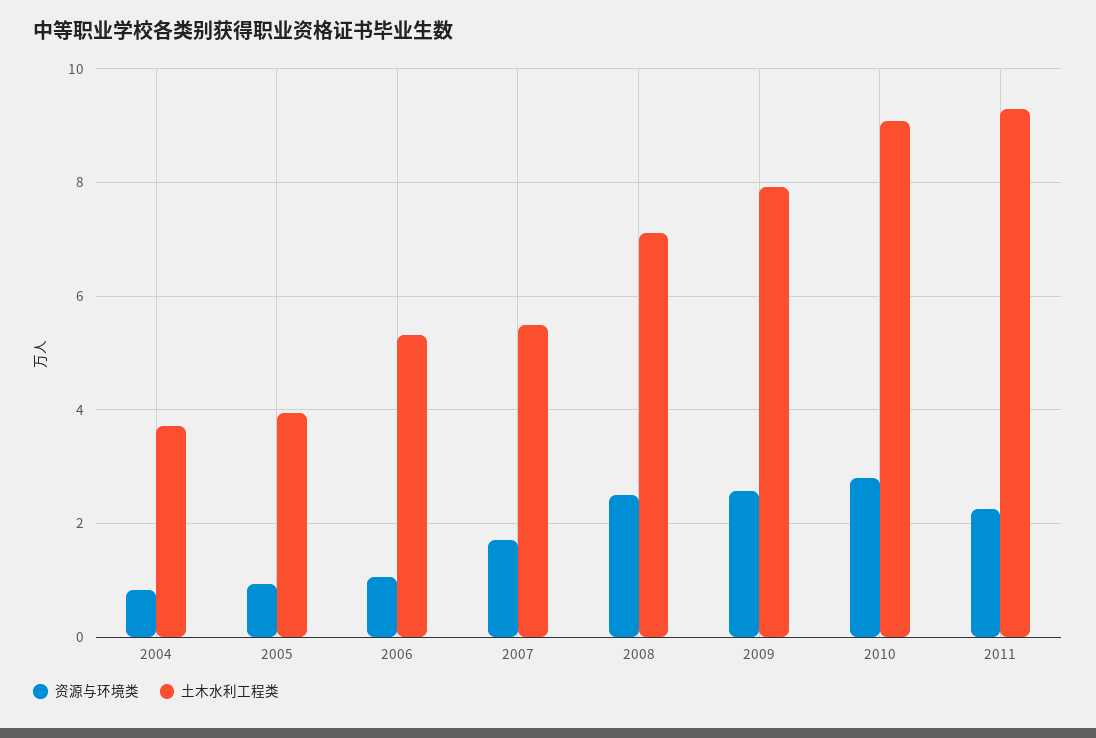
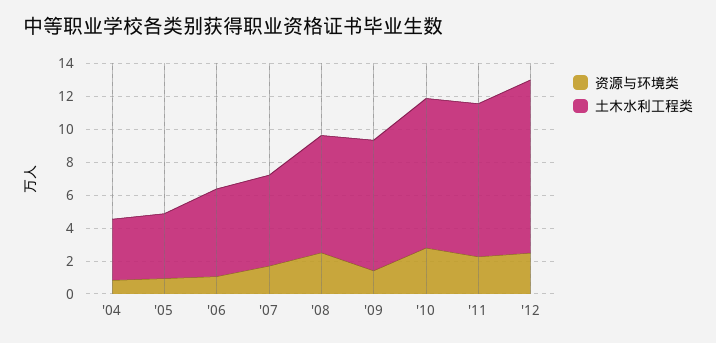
资源与环境类, 2009: 2.6 -> 1.5
资源与环境类, '12: none -> 2.5
土木水利工程类, '12: none -> 10.5

